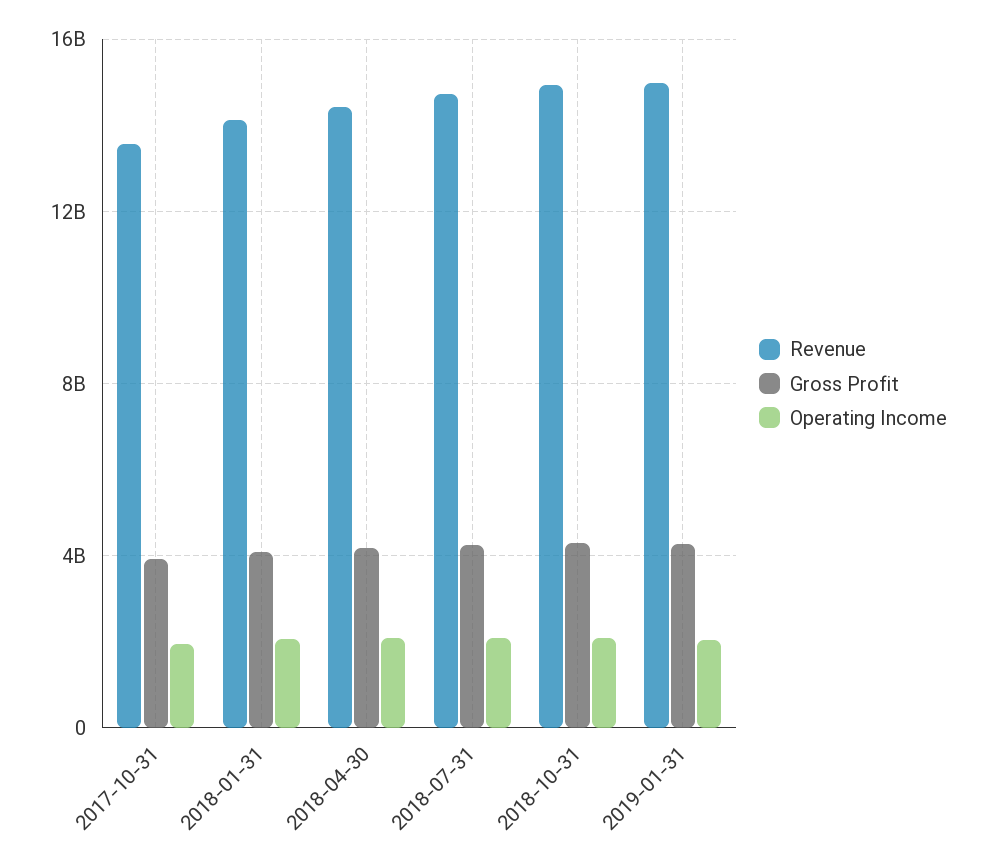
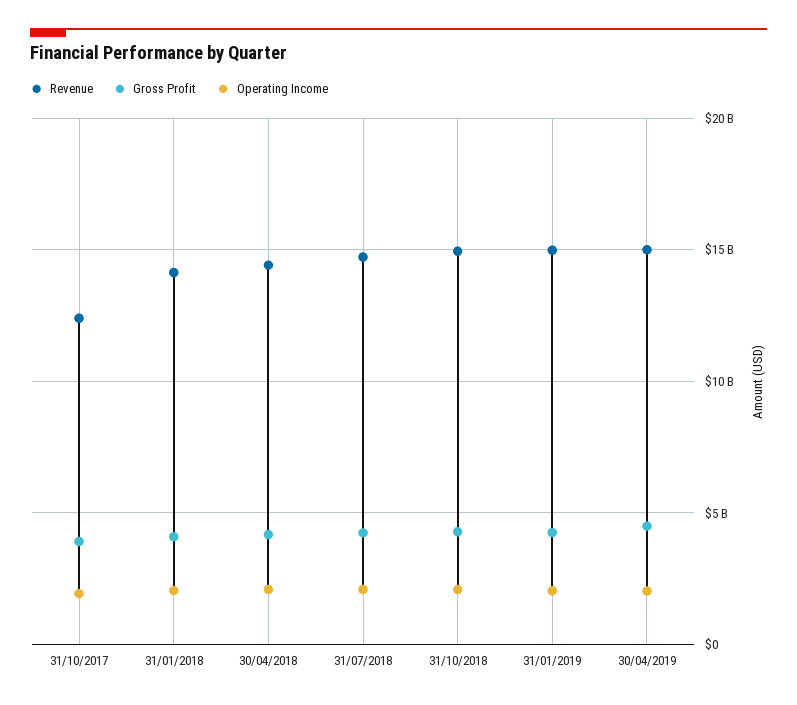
Revenue, 2017-10-31: 13500000000 -> 12500000000
Revenue, 30/04/2019: none -> 15000000000
Gross Profit, 30/04/2019: none -> 4500000000
Operating Income, 30/04/2019: none -> 2000000000

